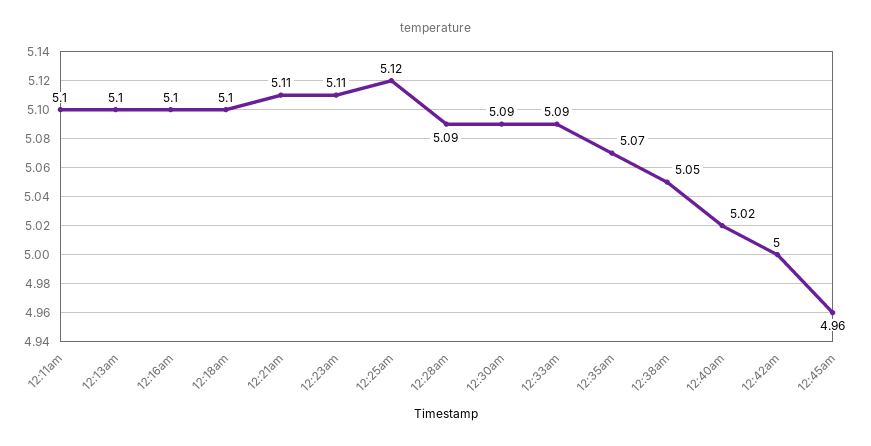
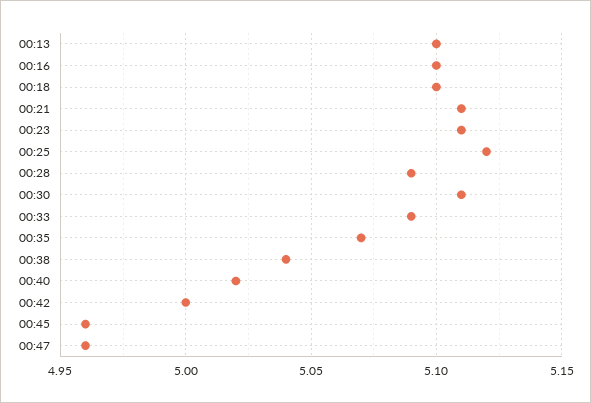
12:11am: 5.1 -> none
12:30am: 5.09 -> 5.11
12:38am: 5.05 -> 5.04
00:47: none -> 4.96

